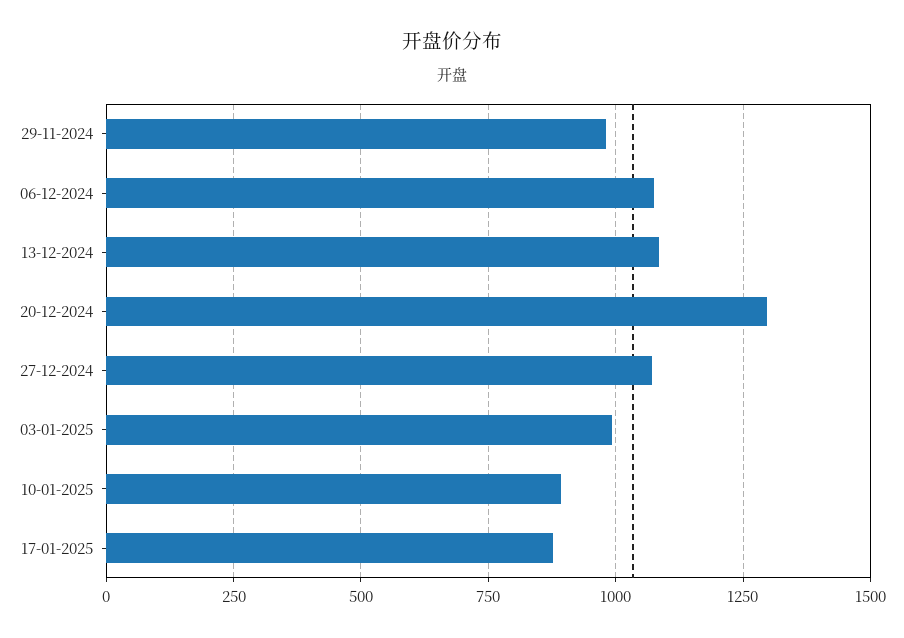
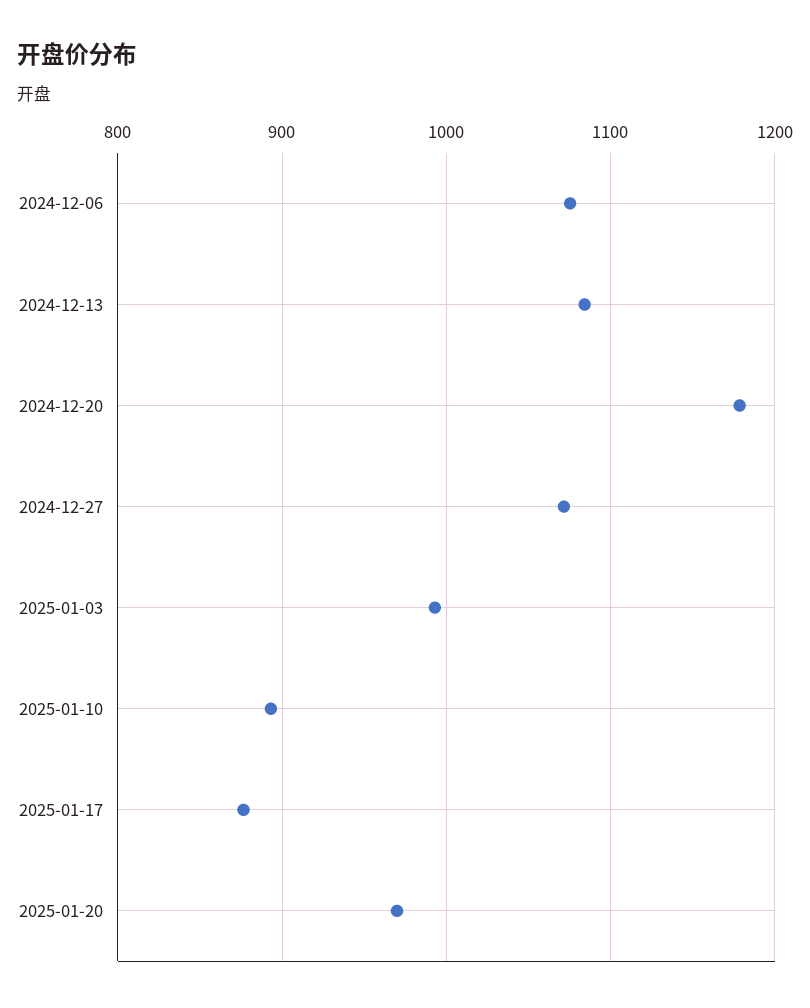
29-11-2024: 975 -> none
20-12-2024: 1300 -> 1180
2025-01-20: none -> 970

